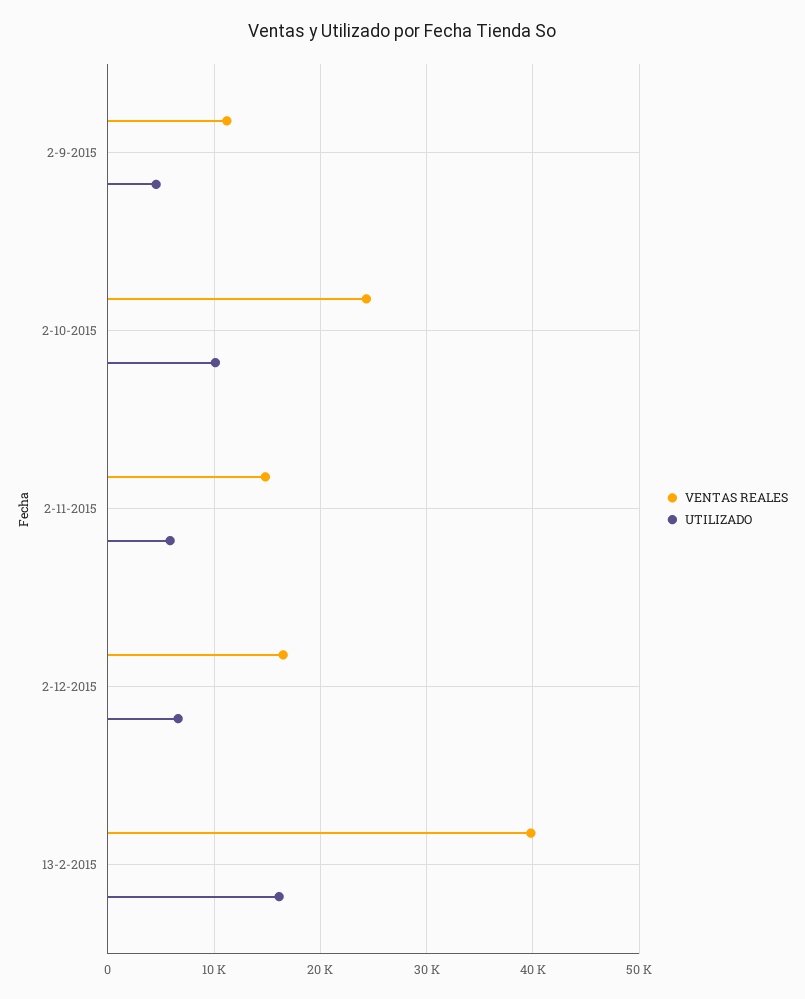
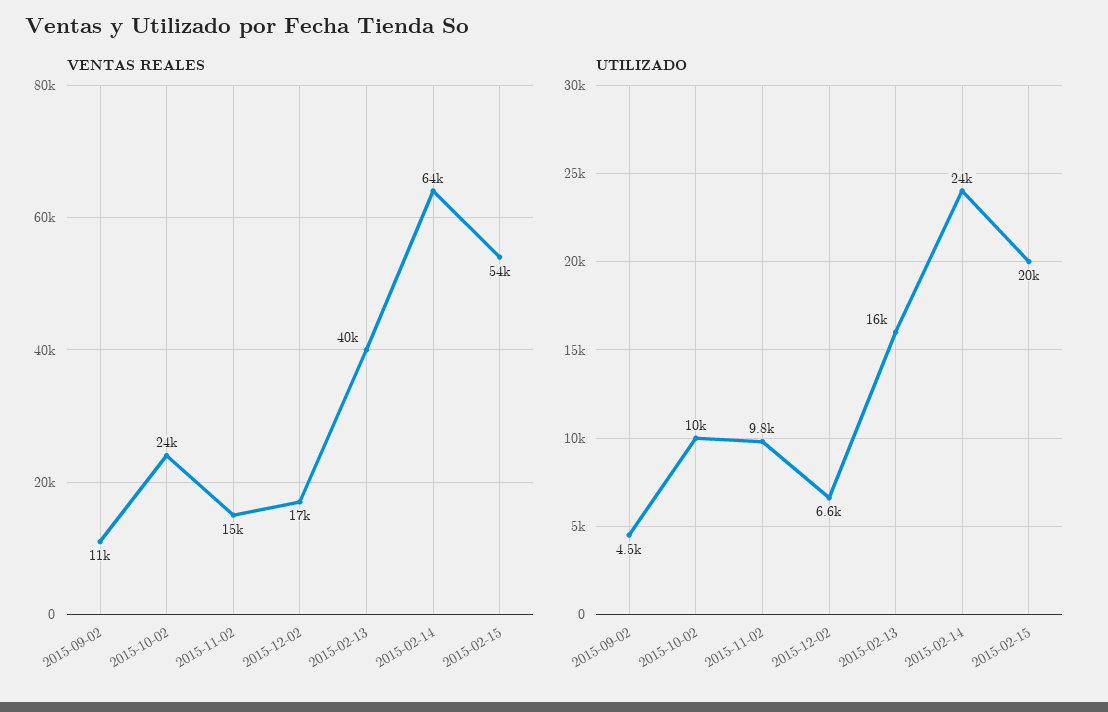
UTILIZADO, 2-11-2015: 6000 -> 9800
VENTAS REALES, 2015-02-14: none -> 64000
VENTAS REALES, 2015-02-15: none -> 54000
UTILIZADO, 2015-02-14: none -> 24000
UTILIZADO, 2015-02-15: none -> 20000

